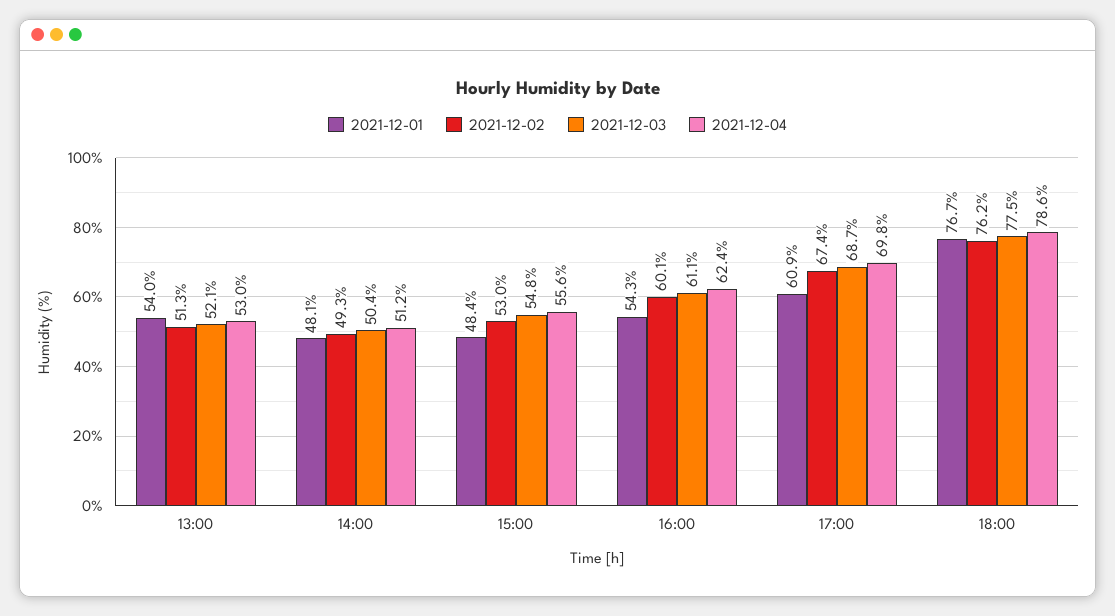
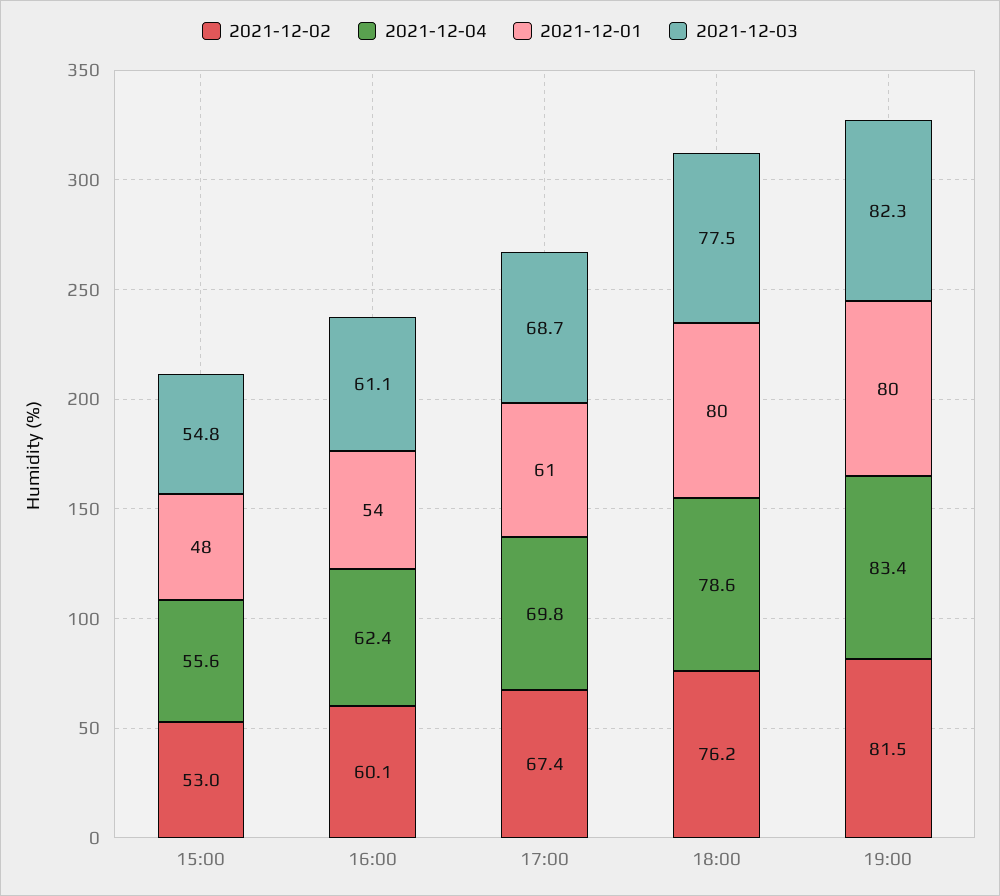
2021-12-01, 13:00: 54 -> none
2021-12-02, 13:00: 51.3 -> none
2021-12-03, 13:00: 52.1 -> none
2021-12-04, 13:00: 53 -> none
2021-12-01, 14:00: 48.1 -> none
2021-12-02, 14:00: 49.3 -> none
2021-12-03, 14:00: 50.4 -> none
2021-12-04, 14:00: 51.2 -> none
2021-12-01, 18:00: 76.7 -> 80
2021-12-02, 19:00: none -> 81.5
2021-12-04, 19:00: none -> 83.4
2021-12-01, 19:00: none -> 80
2021-12-03, 19:00: none -> 82.3

